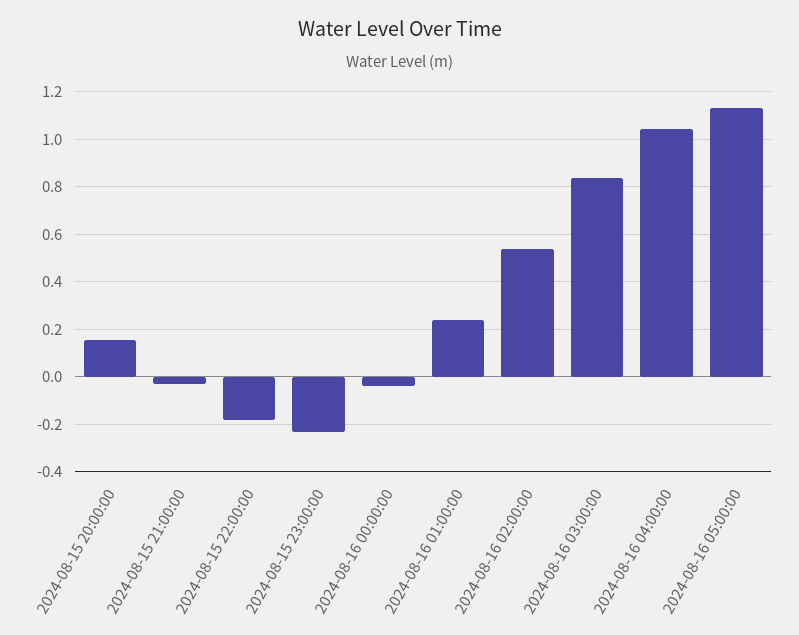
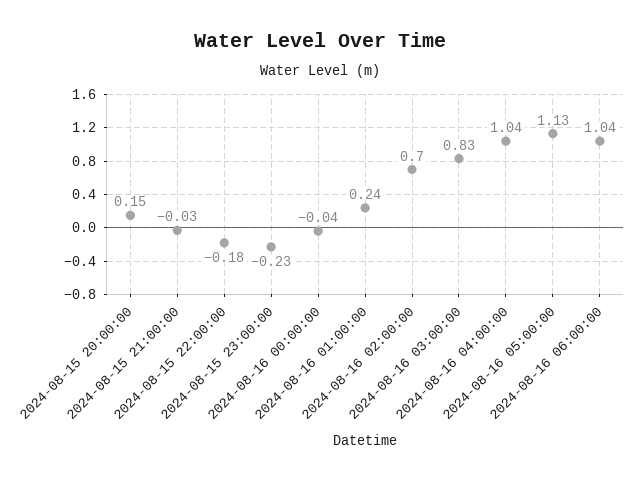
2024-08-16 02:00:00: 0.55 -> 0.7
2024-08-16 06:00:00: none -> 1.04

